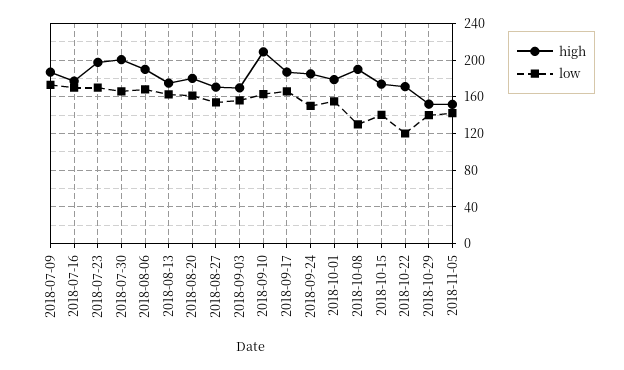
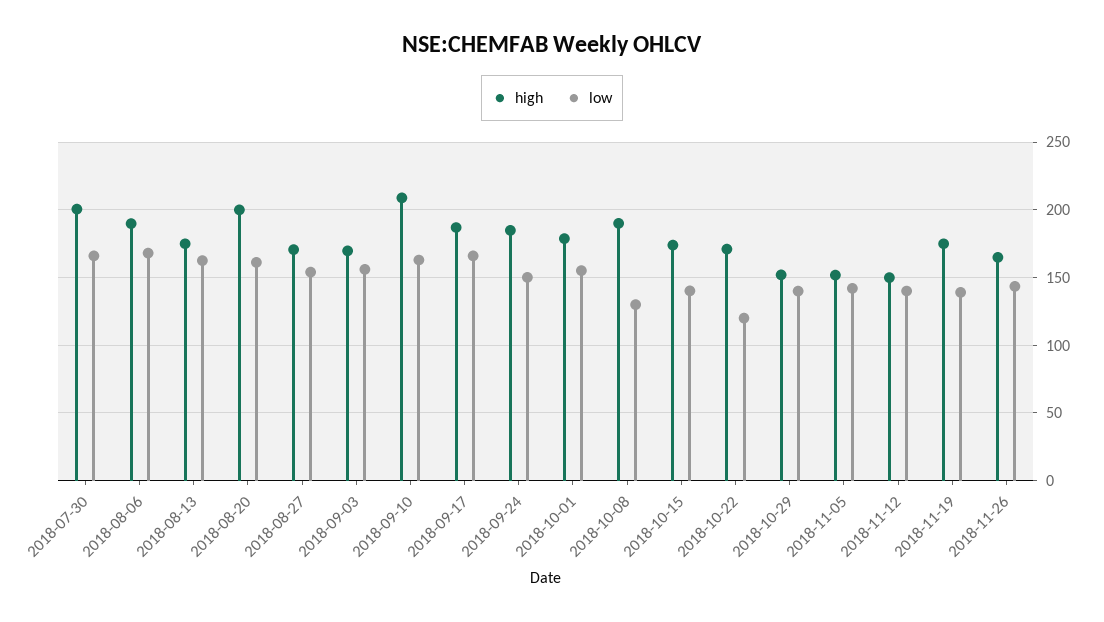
high, 2018-07-09: 190 -> none
low, 2018-07-09: 170 -> none
high, 2018-07-16: 180 -> none
low, 2018-07-16: 170 -> none
high, 2018-07-23: 200 -> none
low, 2018-07-23: 170 -> none
high, 2018-08-20: 180 -> 200
high, 2018-11-12: none -> 150
low, 2018-11-12: none -> 140
high, 2018-11-19: none -> 175
low, 2018-11-19: none -> 140
high, 2018-11-26: none -> 165
low, 2018-11-26: none -> 145

